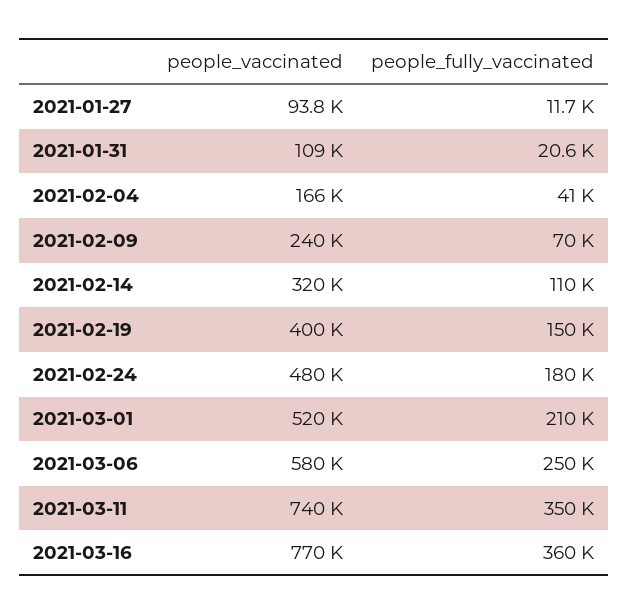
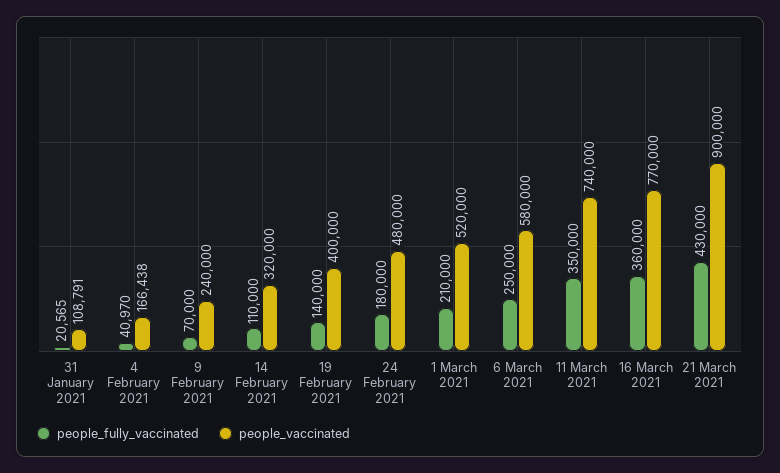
people_vaccinated, 2021-01-27: 93800 -> none
people_fully_vaccinated, 2021-01-27: 11700 -> none
people_fully_vaccinated, 2021-02-19: 150000 -> 140000
people_fully_vaccinated, 21 March 2021: none -> 430000
people_vaccinated, 21 March 2021: none -> 900000

